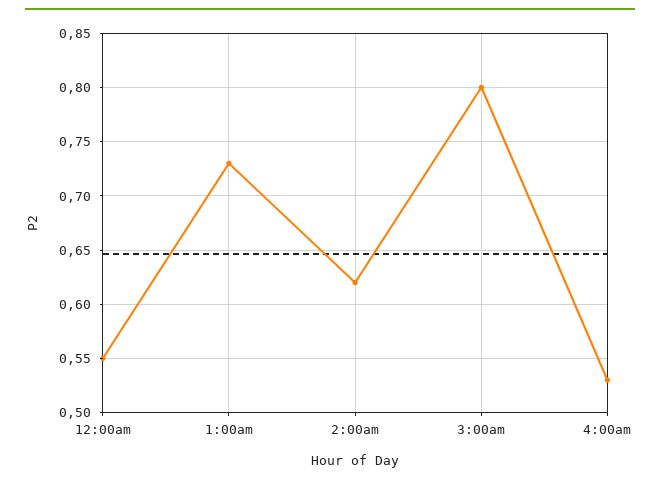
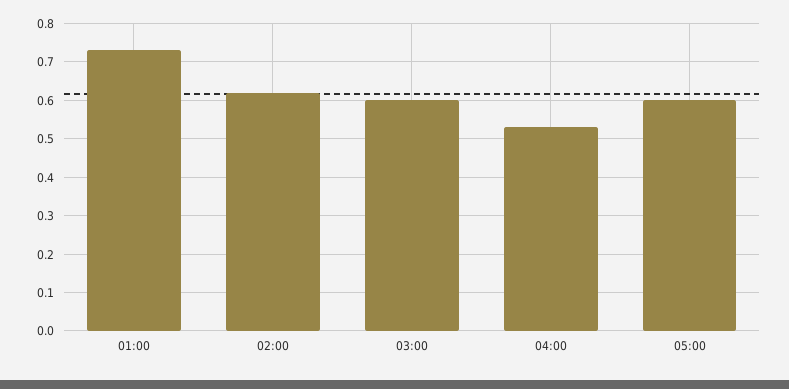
12:00am: 0.55 -> none
3:00am: 0.8 -> 0.6
05:00: none -> 0.6

